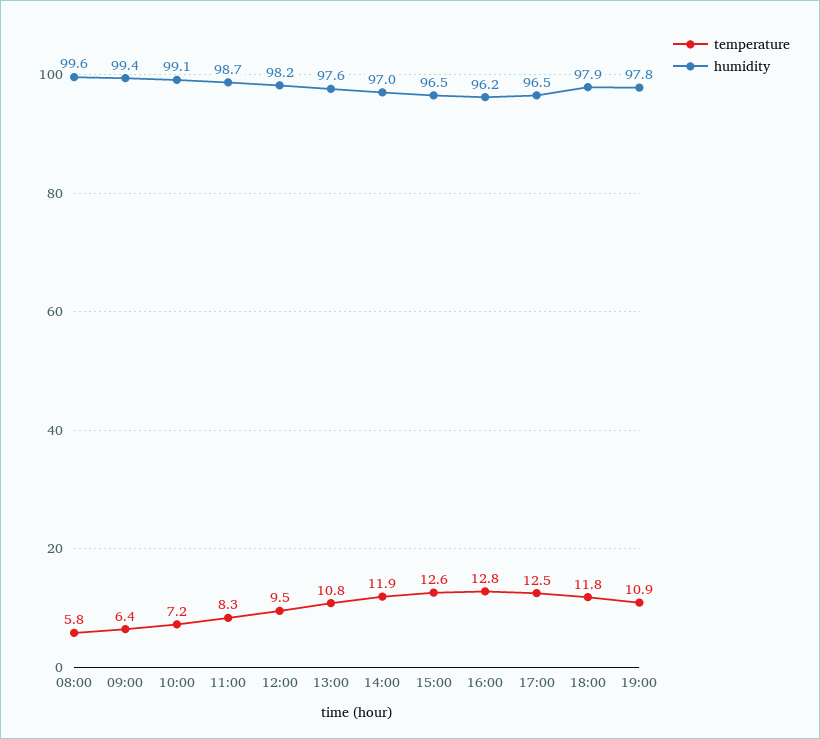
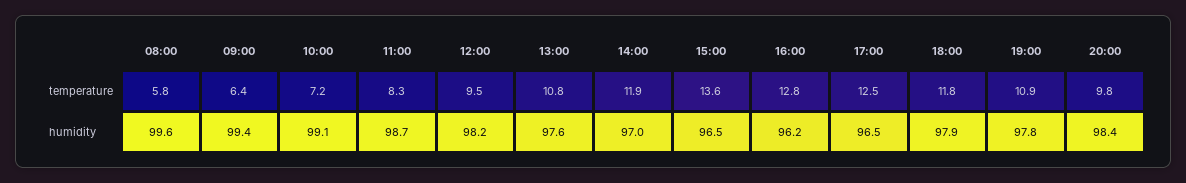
temperature, 15:00: 12.6 -> 13.6
temperature, 20:00: none -> 9.8
humidity, 20:00: none -> 98.4

